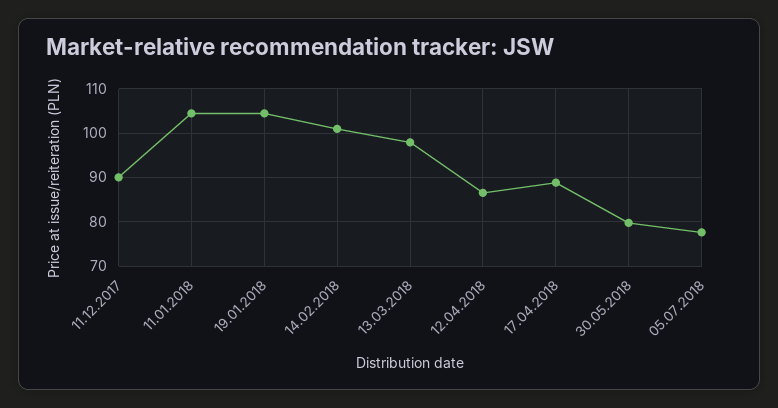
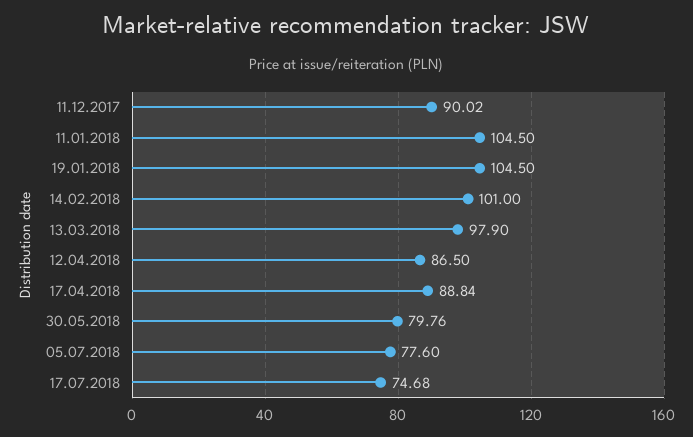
17.07.2018: none -> 74.68

